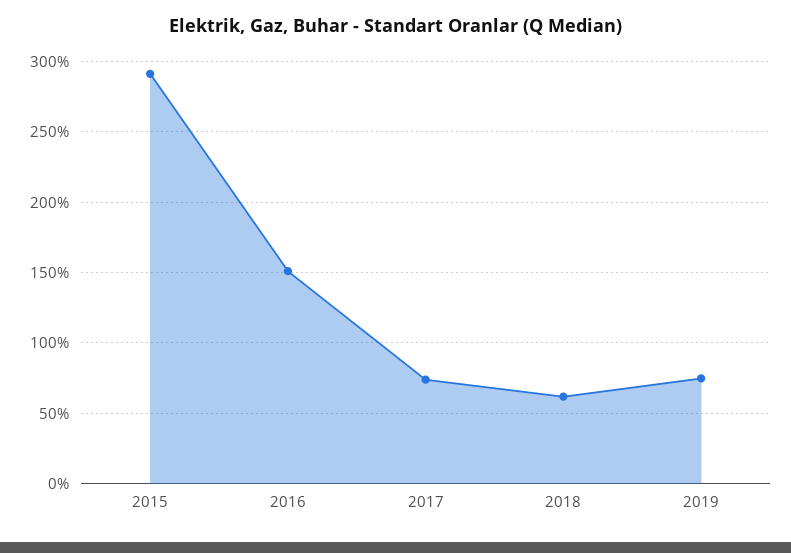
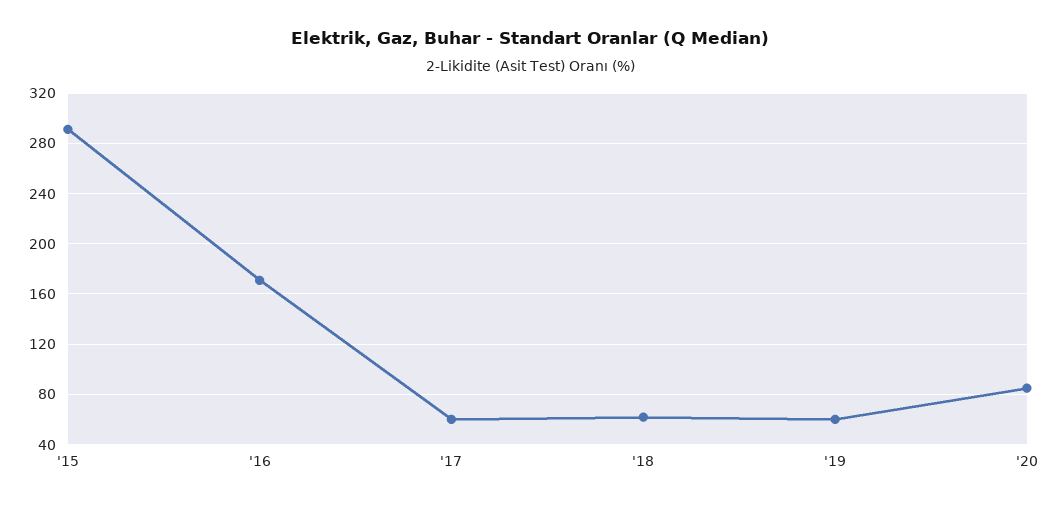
2016: 150 -> 170
2017: 75 -> 60
2019: 75 -> 60
'20: none -> 85

